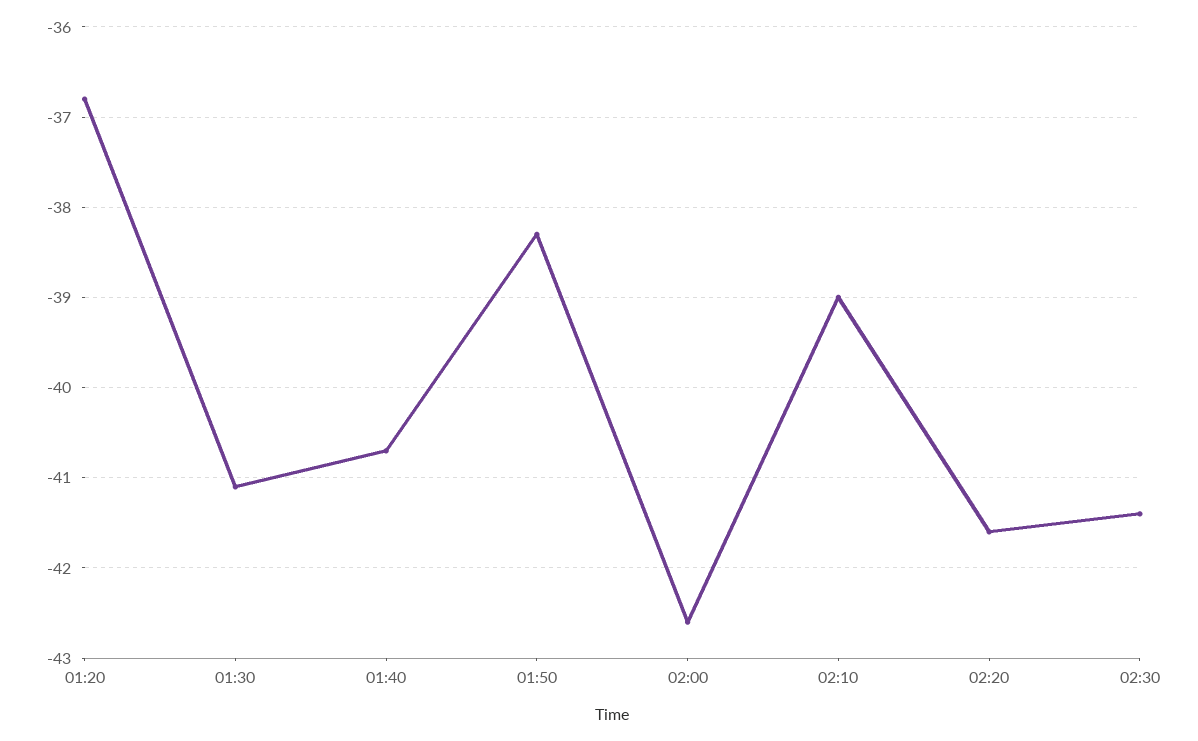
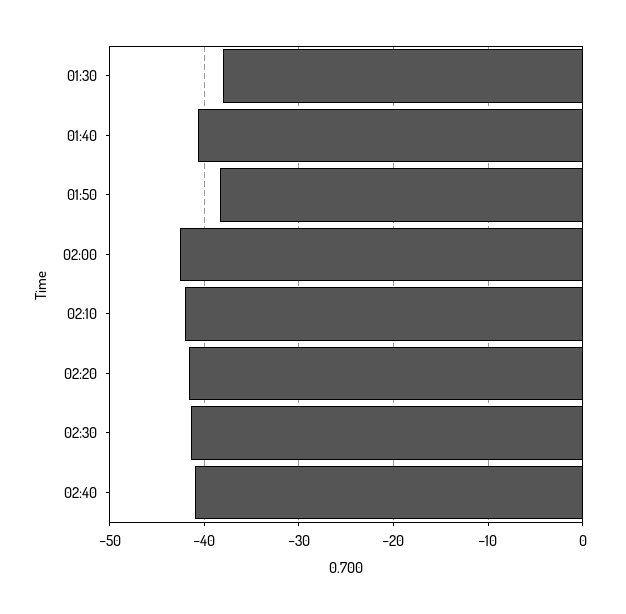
01:20: -36.8 -> none
01:30: -41.1 -> -38
02:10: -39 -> -42
02:40: none -> -41

